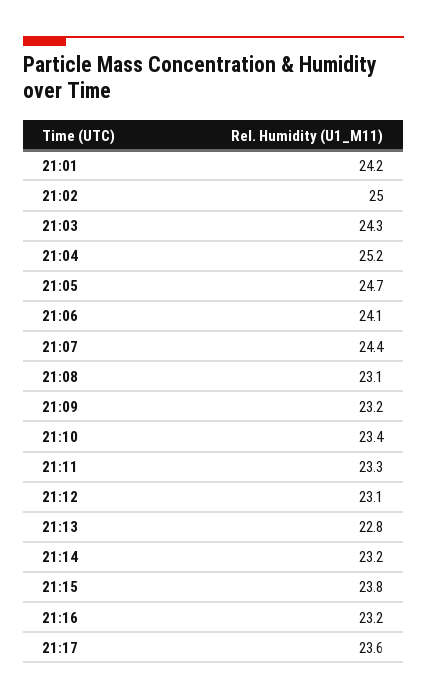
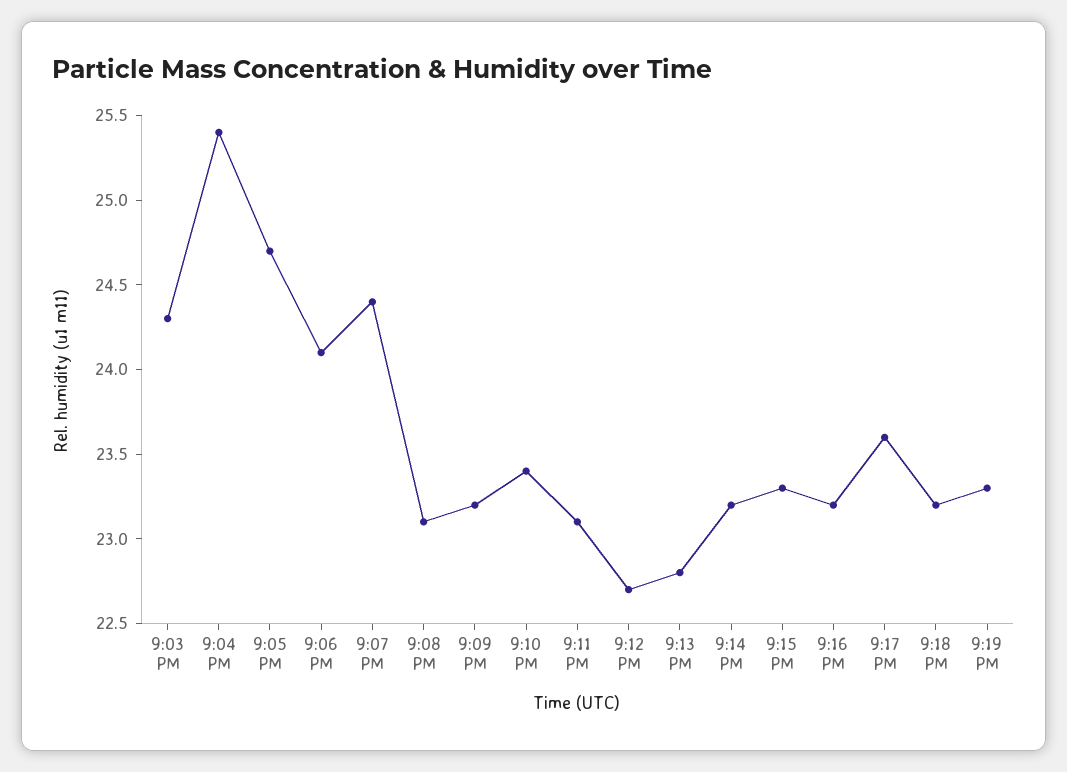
21:01: 24.2 -> none
21:02: 25 -> none
21:04: 25.2 -> 25.4
21:11: 23.3 -> 23.1
21:12: 23.1 -> 22.7
21:15: 23.8 -> 23.3
9:18 PM: none -> 23.2
9:19 PM: none -> 23.3

